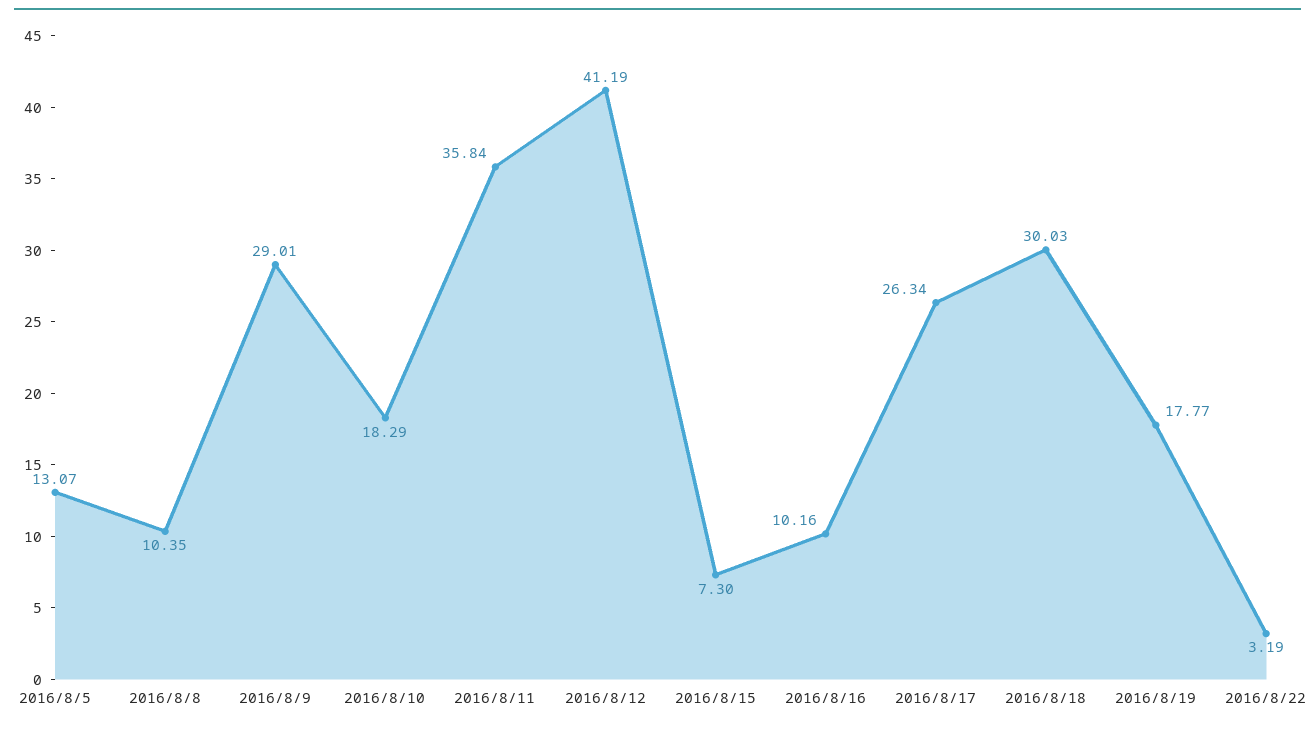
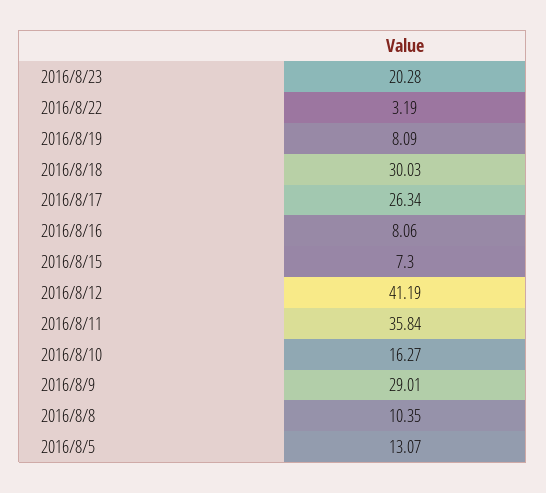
2016/8/10: 18.29 -> 16.27
2016/8/16: 10.16 -> 8.06
2016/8/19: 17.77 -> 8.09
2016/8/23: none -> 20.28

